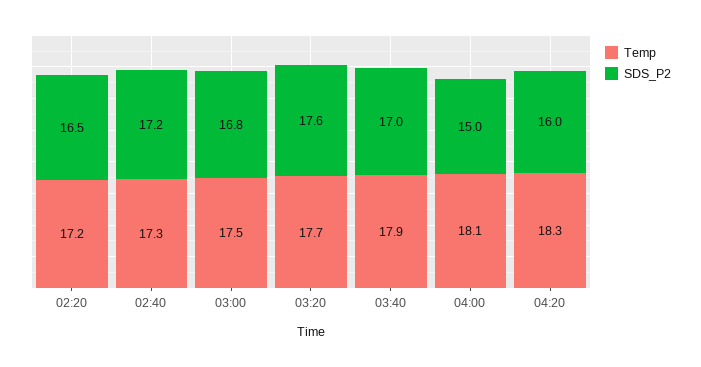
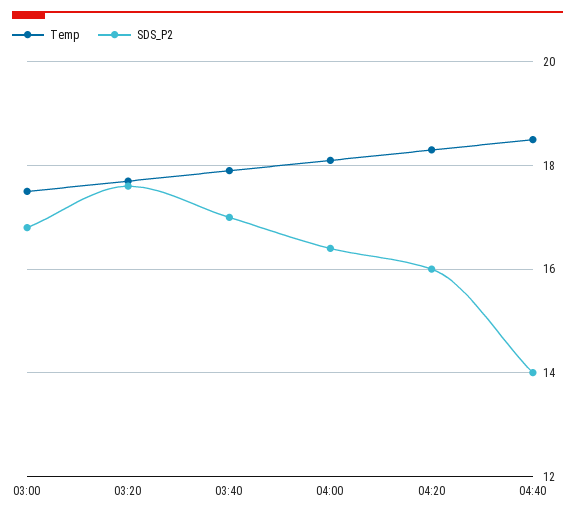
Temp, 02:20: 17.2 -> none
SDS_P2, 02:20: 16.5 -> none
Temp, 02:40: 17.3 -> none
SDS_P2, 02:40: 17.2 -> none
SDS_P2, 04:00: 15 -> 16.5
Temp, 04:40: none -> 18.5
SDS_P2, 04:40: none -> 14

